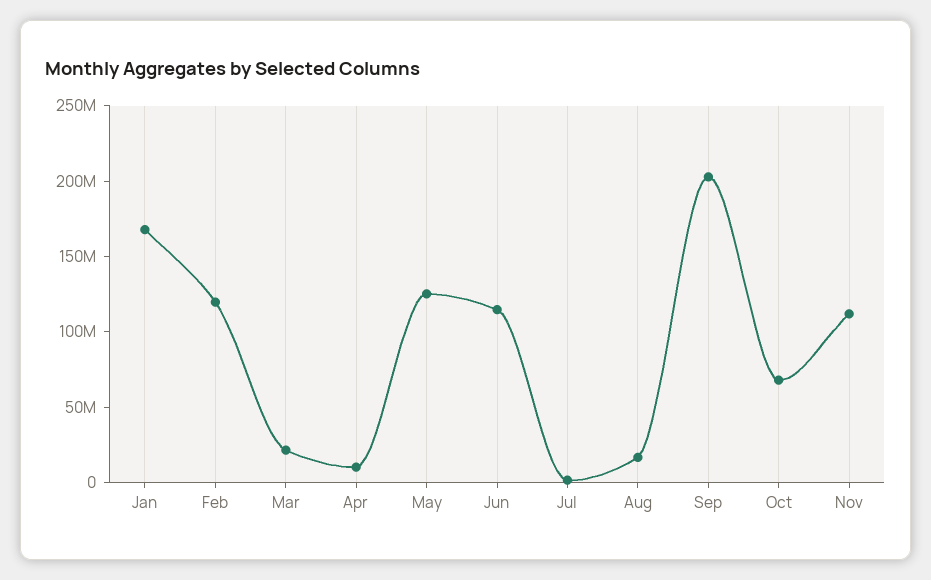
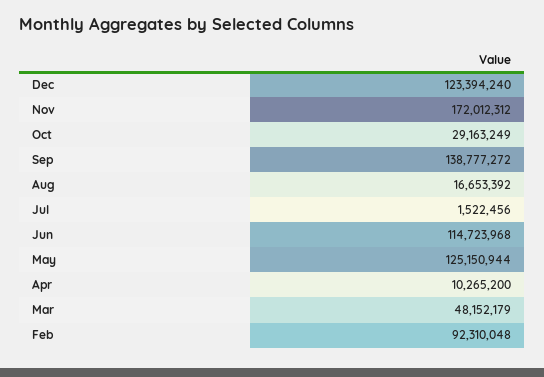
Jan: 170000000 -> none
Feb: 120000000 -> 92310048
Mar: 20000000 -> 48152179
Sep: 200000000 -> 138777272
Oct: 70000000 -> 29163249
Nov: 110000000 -> 172012312
Dec: none -> 123394240

